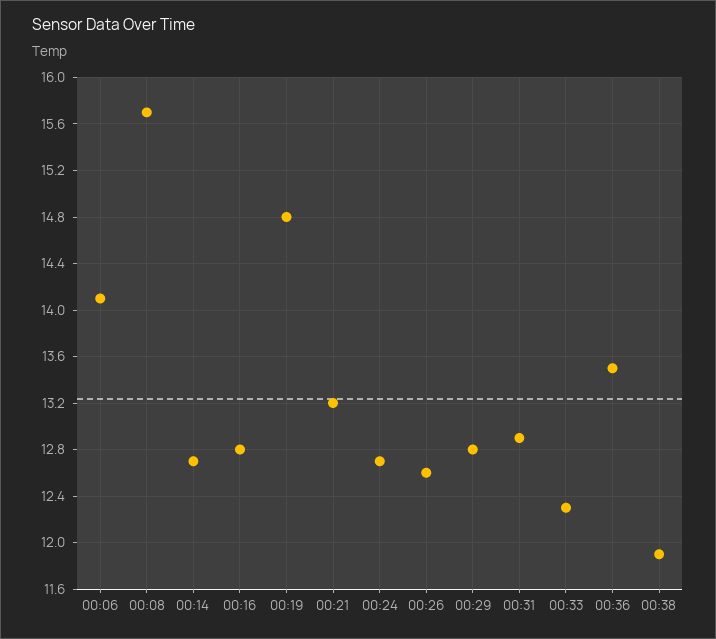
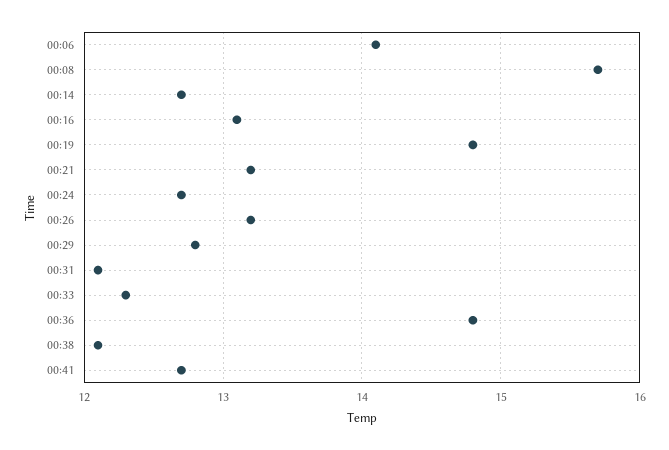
00:16: 12.8 -> 13.1
00:26: 12.6 -> 13.2
00:31: 12.9 -> 12.1
00:36: 13.5 -> 14.8
00:38: 11.9 -> 12.1
00:41: none -> 12.7

